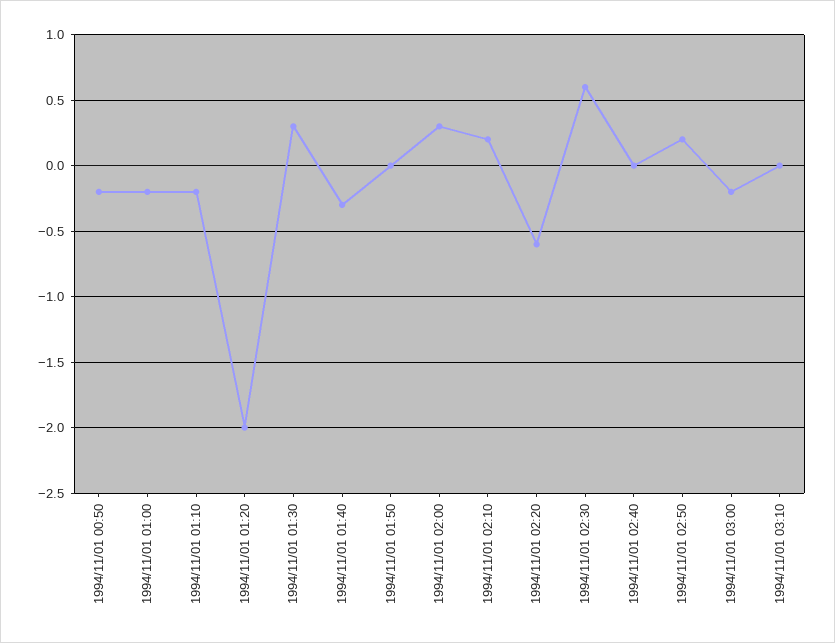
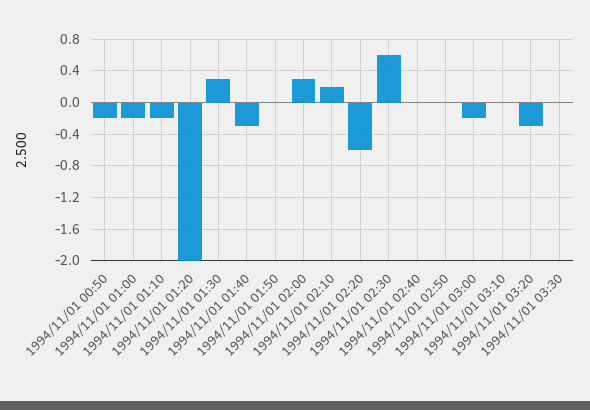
1994/11/01 02:50: 0.2 -> 0
1994/11/01 03:20: none -> -0.3
1994/11/01 03:30: none -> 0

